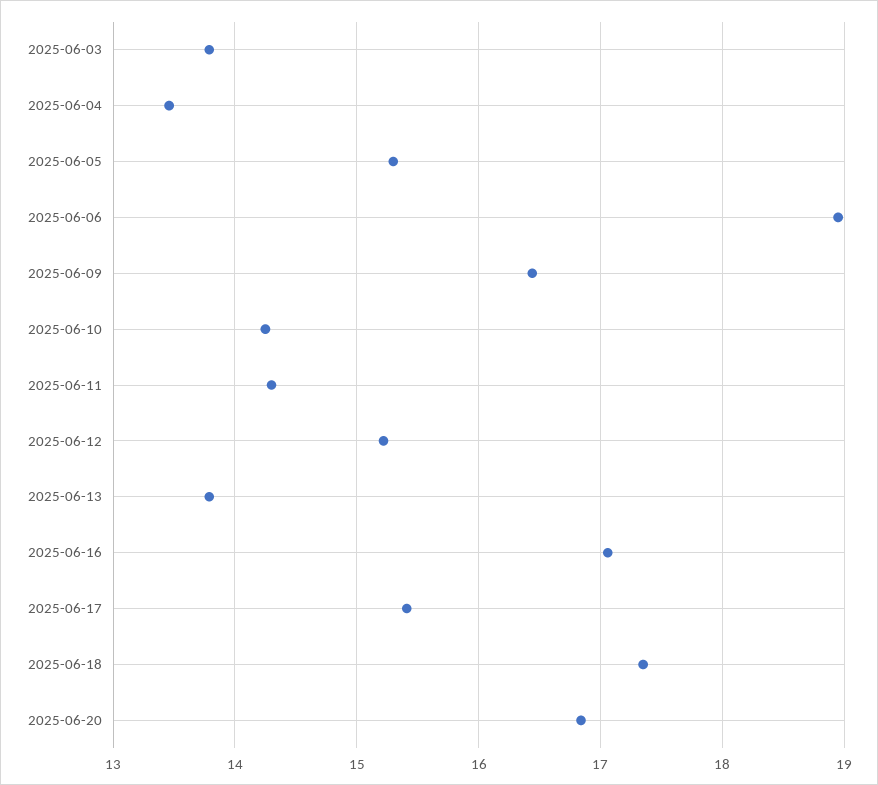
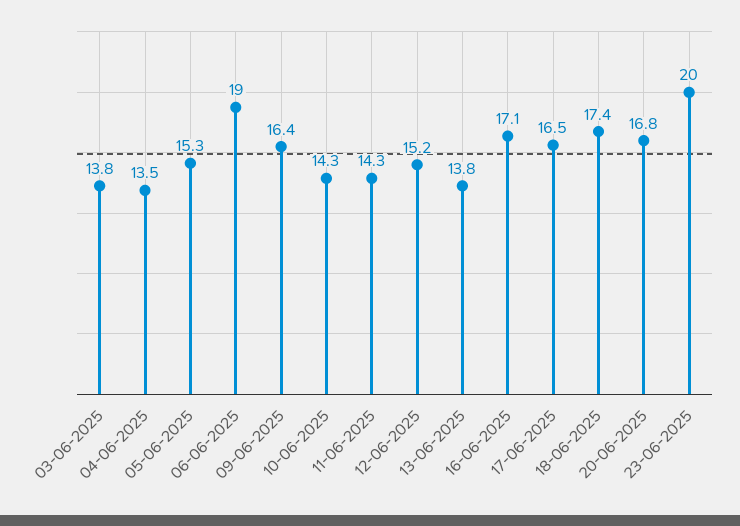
2025-06-17: 15.4 -> 16.5
23-06-2025: none -> 20

